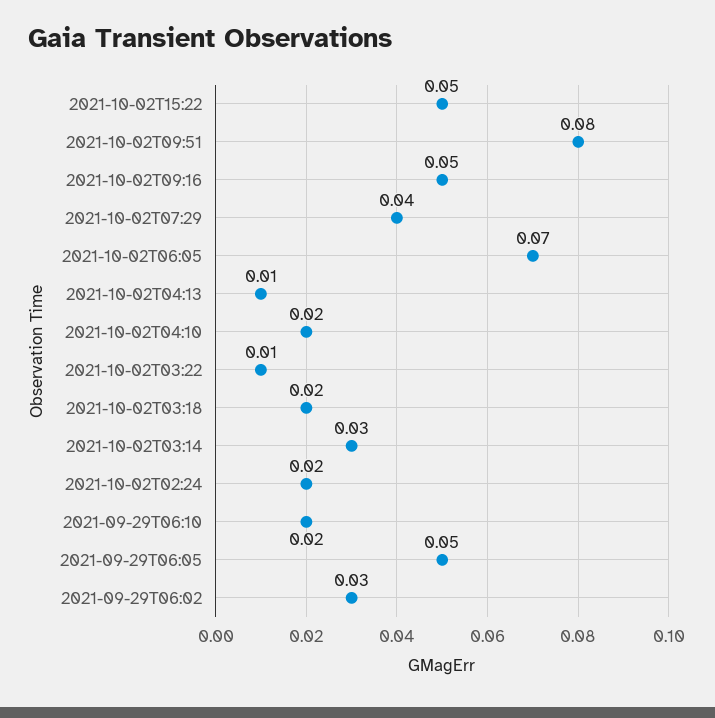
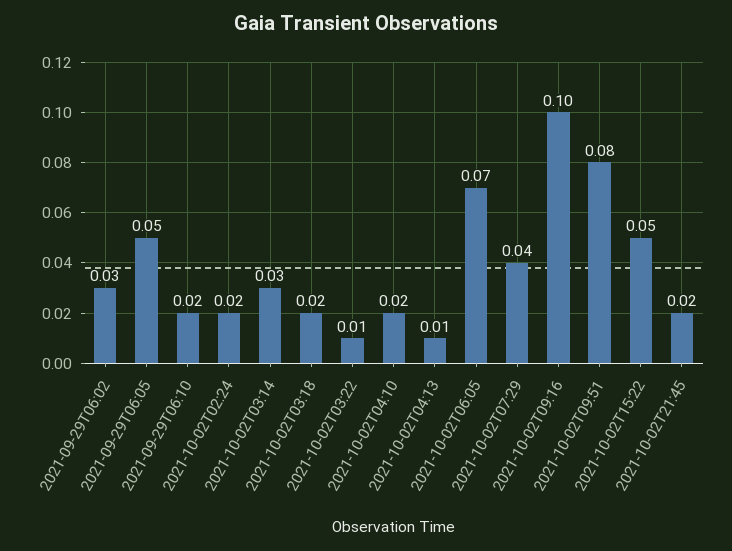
2021-10-02T09:16: 0.05 -> 0.1
2021-10-02T21:45: none -> 0.02

